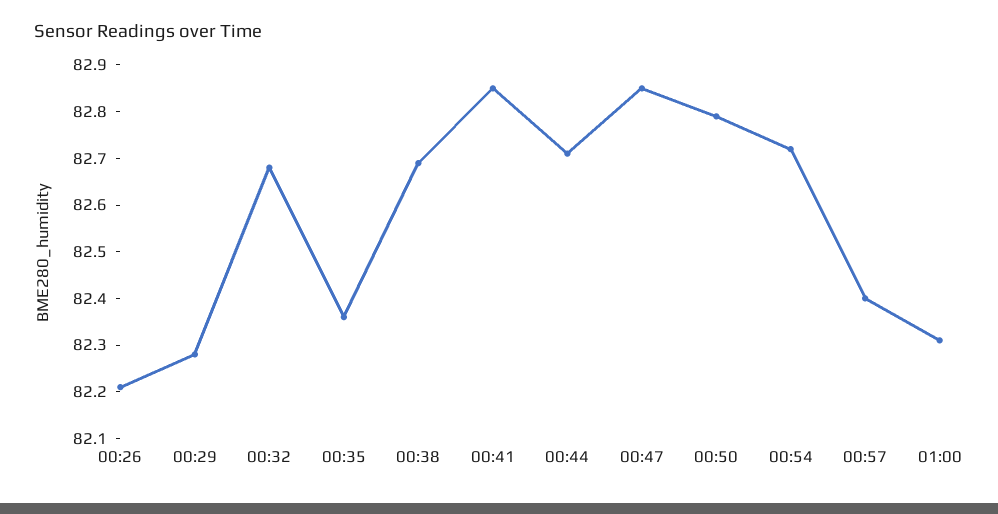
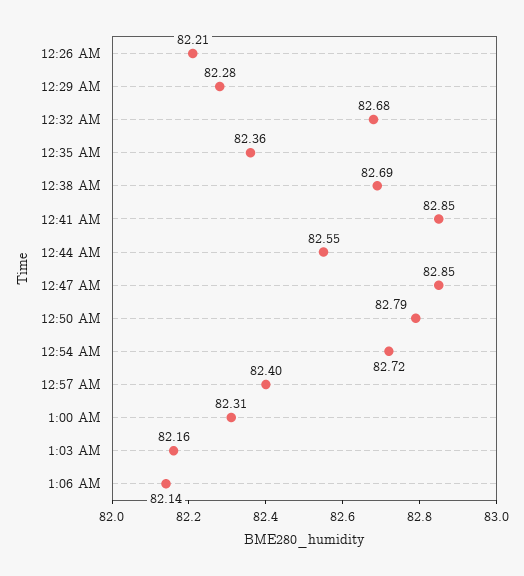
00:44: 82.7 -> 82.55
1:03 AM: none -> 82.16
1:06 AM: none -> 82.14

